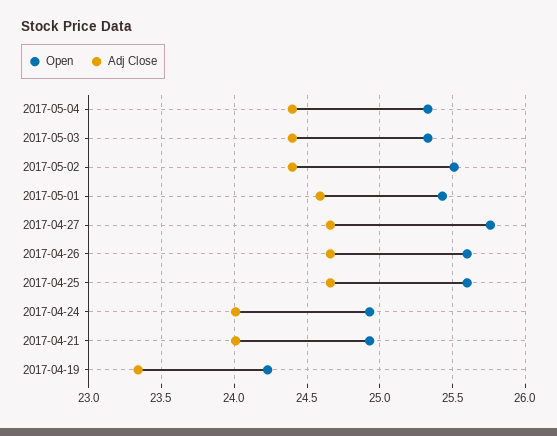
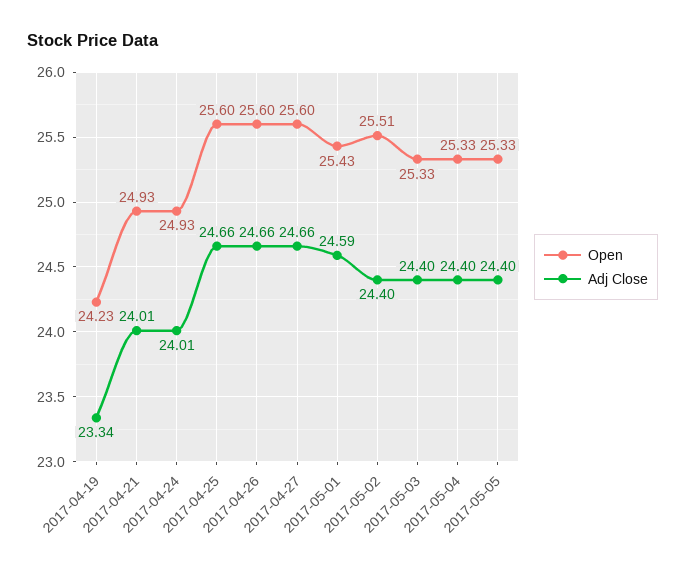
Open, 2017-04-27: 25.75 -> 25.6
Open, 2017-05-05: none -> 25.33
Adj Close, 2017-05-05: none -> 24.4

